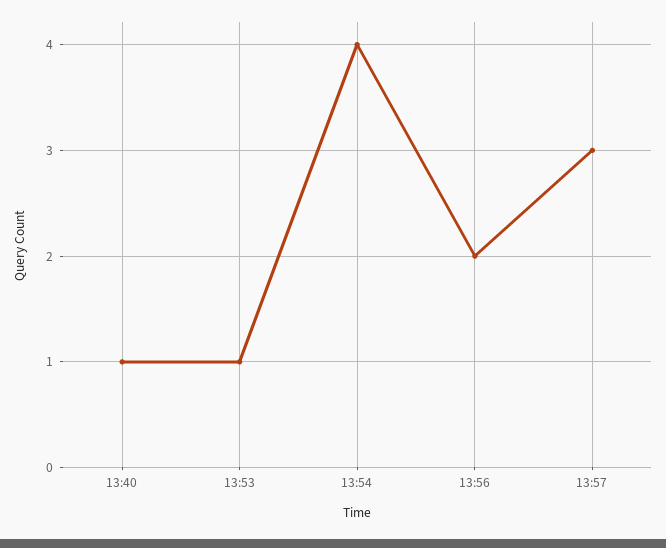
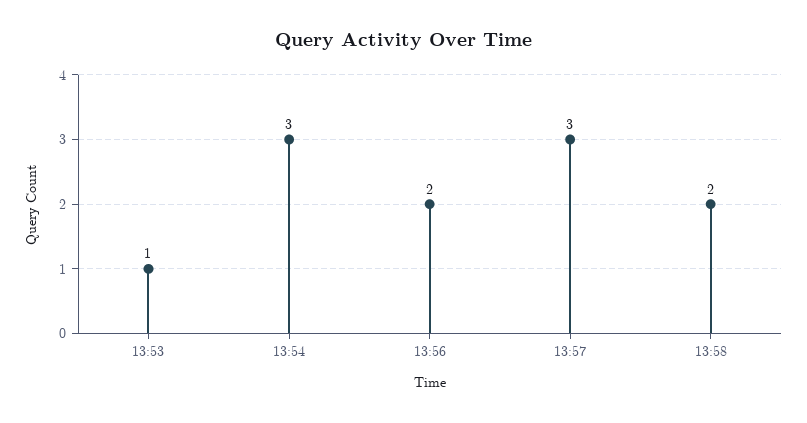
13:40: 1 -> none
13:54: 4 -> 3
13:58: none -> 2

